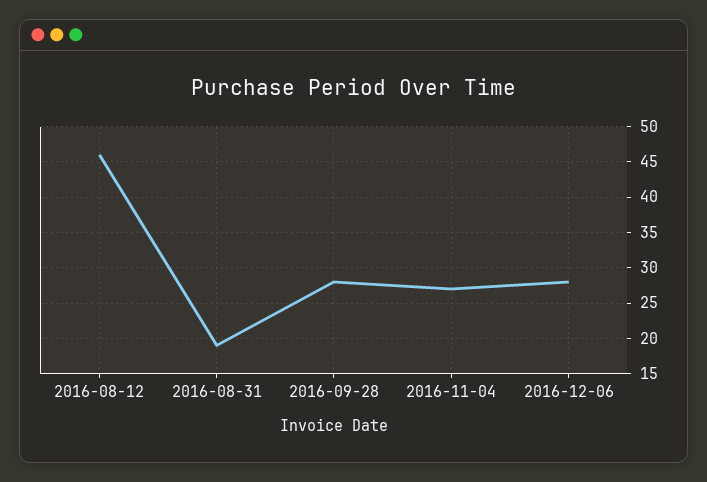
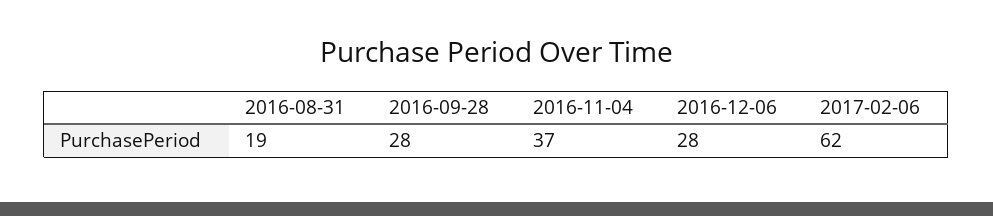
2016-08-12: 46 -> none
2016-11-04: 27 -> 37
2017-02-06: none -> 62

